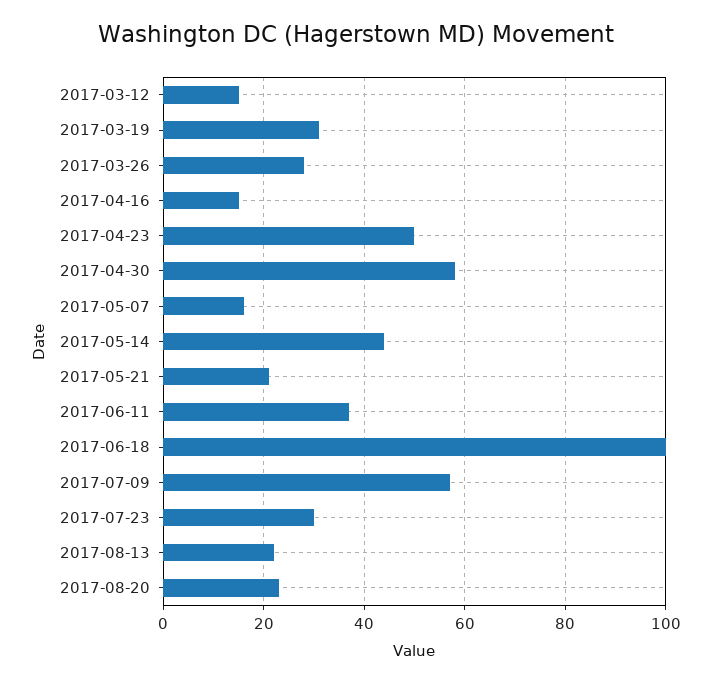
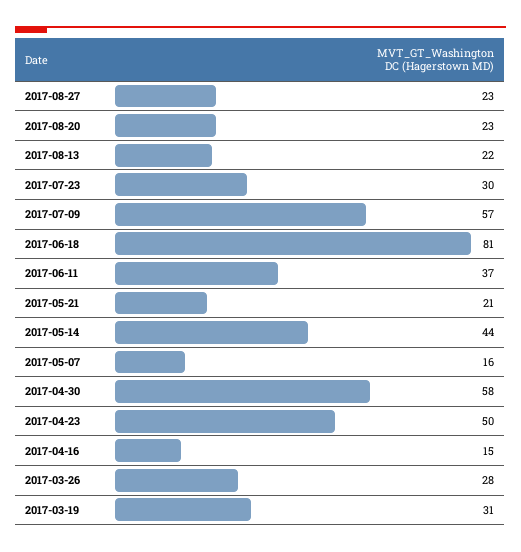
2017-03-12: 15 -> none
2017-06-18: 100 -> 81
2017-08-27: none -> 23

